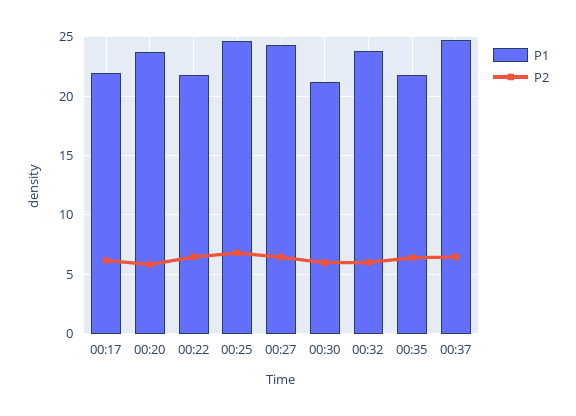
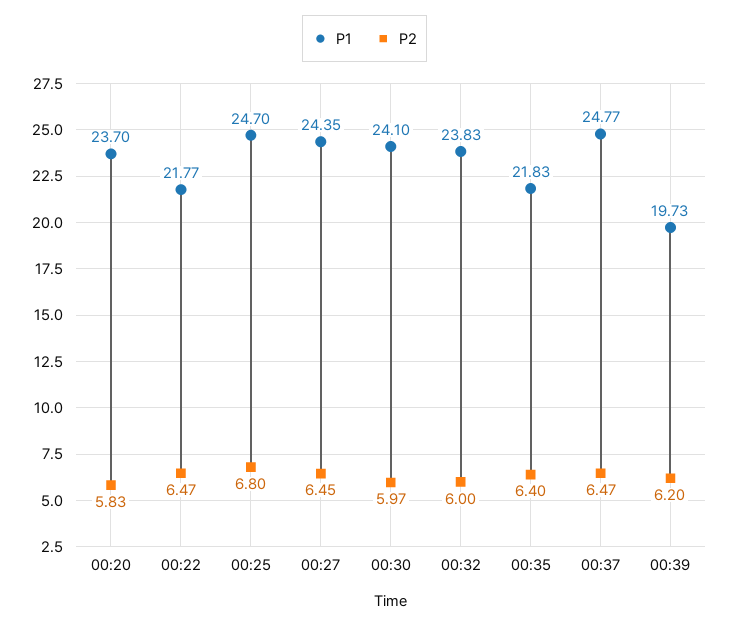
P1, 00:17: 22 -> none
P2, 00:17: 6 -> none
P1, 00:30: 21 -> 24.1
P1, 00:39: none -> 19.73
P2, 00:39: none -> 6.2

